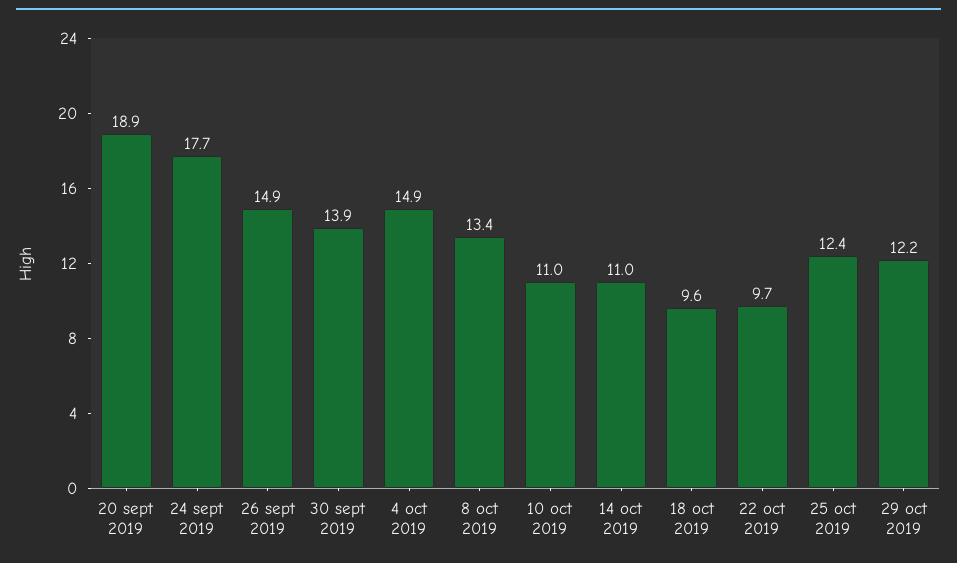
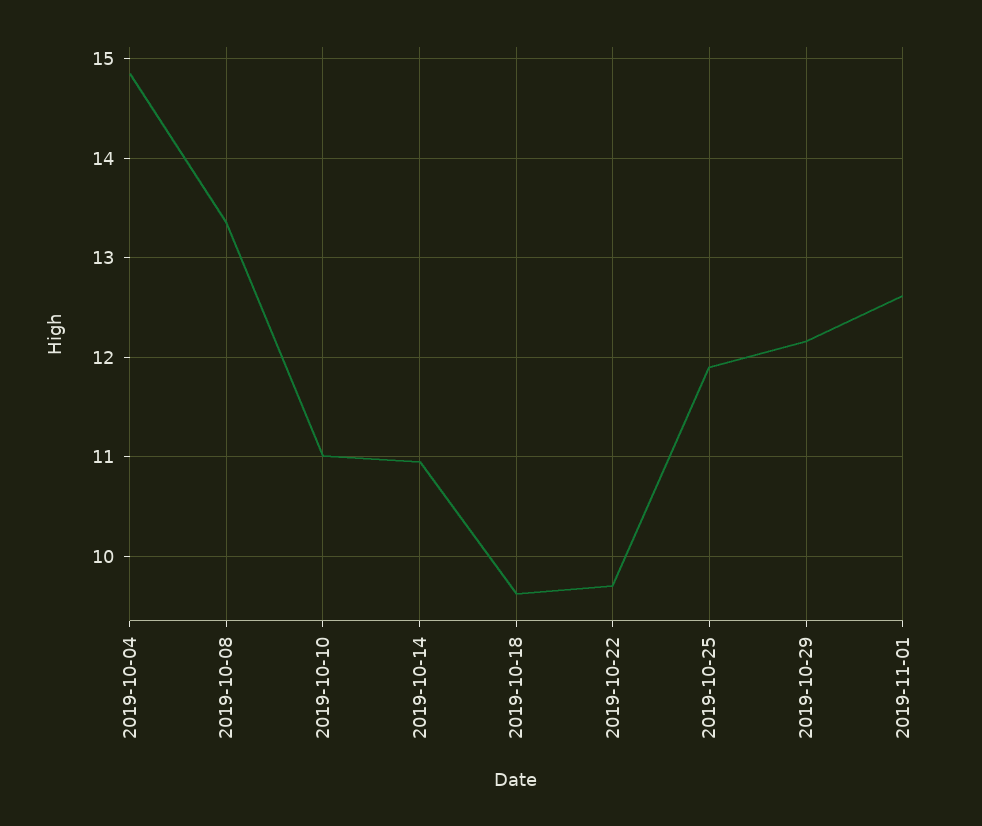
20 sept 2019: 18.9 -> none
24 sept 2019: 17.7 -> none
26 sept 2019: 14.9 -> none
30 sept 2019: 13.9 -> none
25 oct 2019: 12.4 -> 11.9
2019-11-01: none -> 12.6

